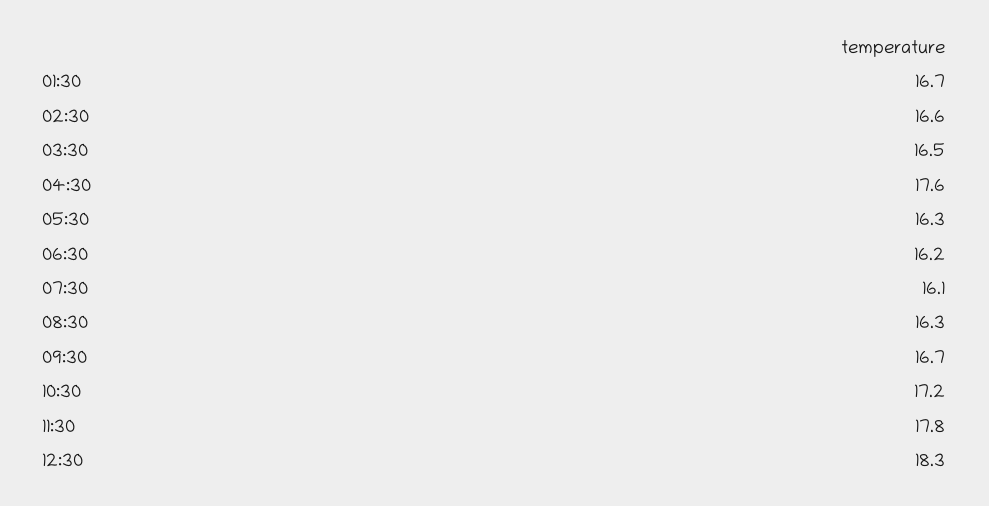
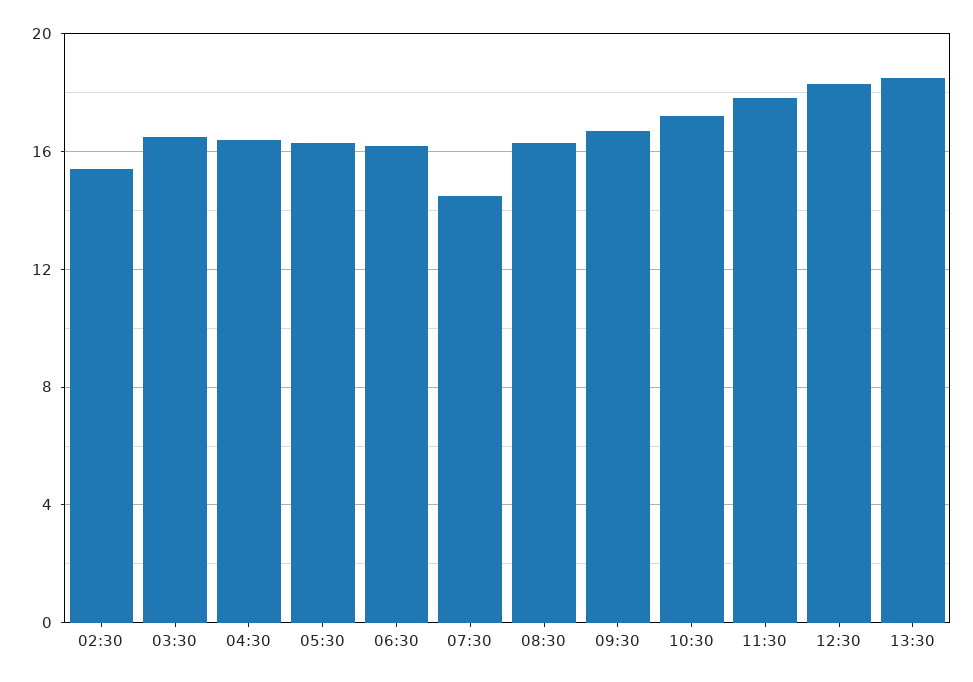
01:30: 16.7 -> none
02:30: 16.6 -> 15.5
04:30: 17.6 -> 16.5
07:30: 16.1 -> 14.5
13:30: none -> 18.5

